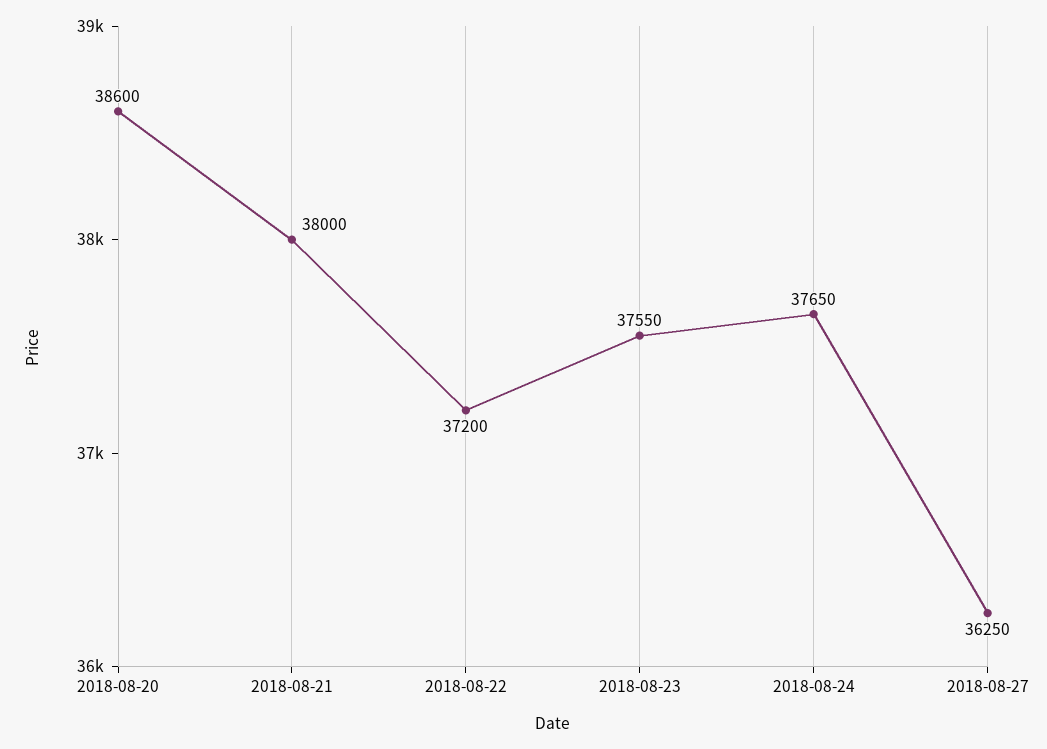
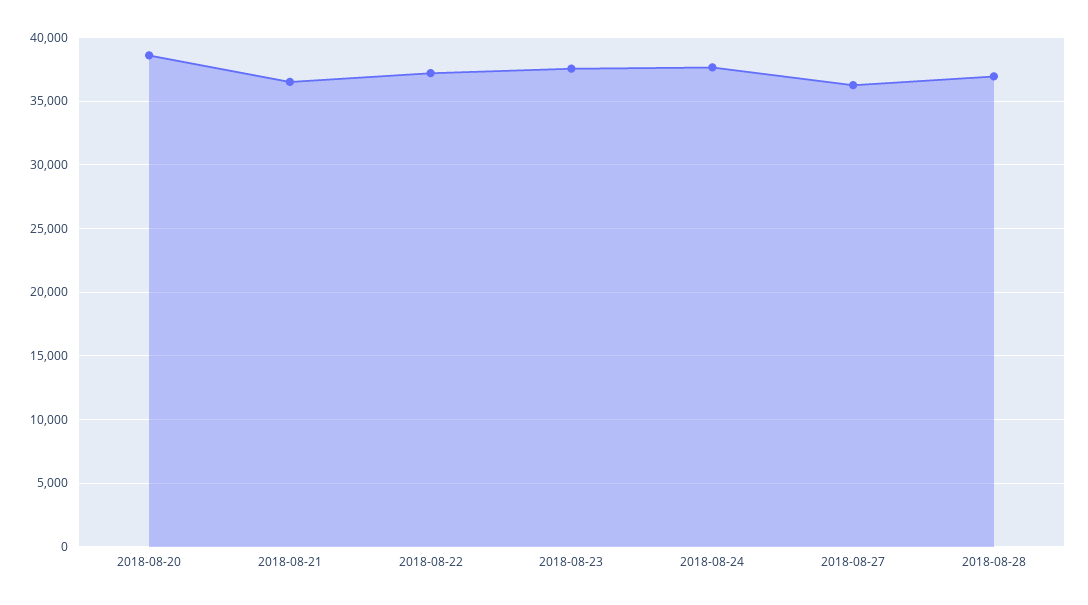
2018-08-21: 38000 -> 36500
2018-08-28: none -> 37000

